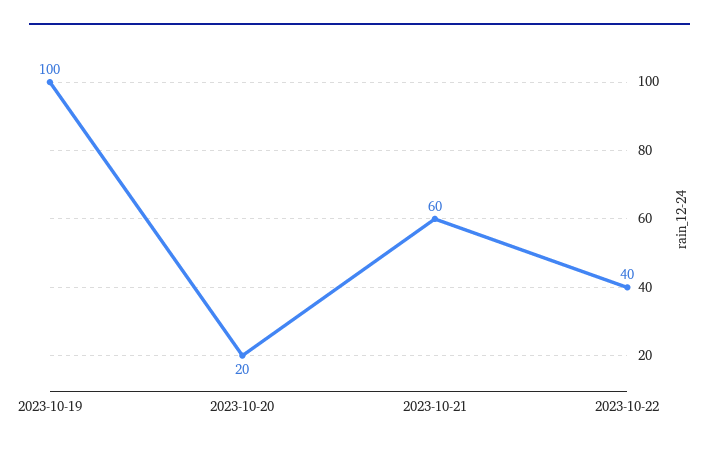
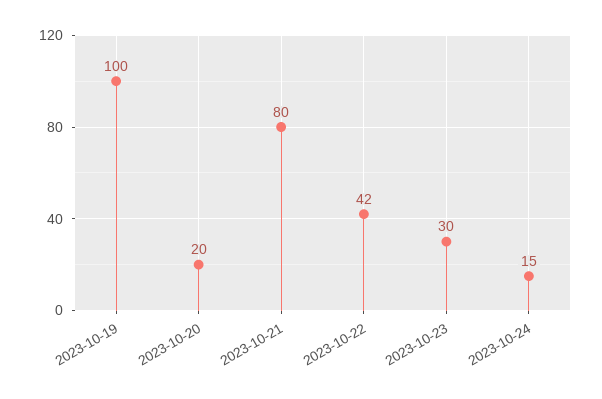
2023-10-21: 60 -> 80
2023-10-22: 40 -> 42
2023-10-23: none -> 30
2023-10-24: none -> 15

